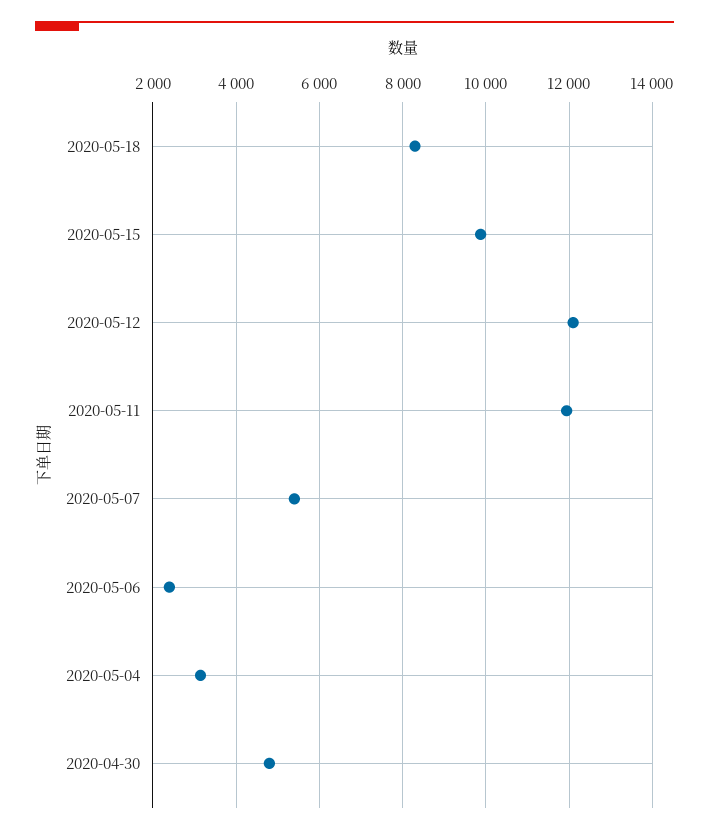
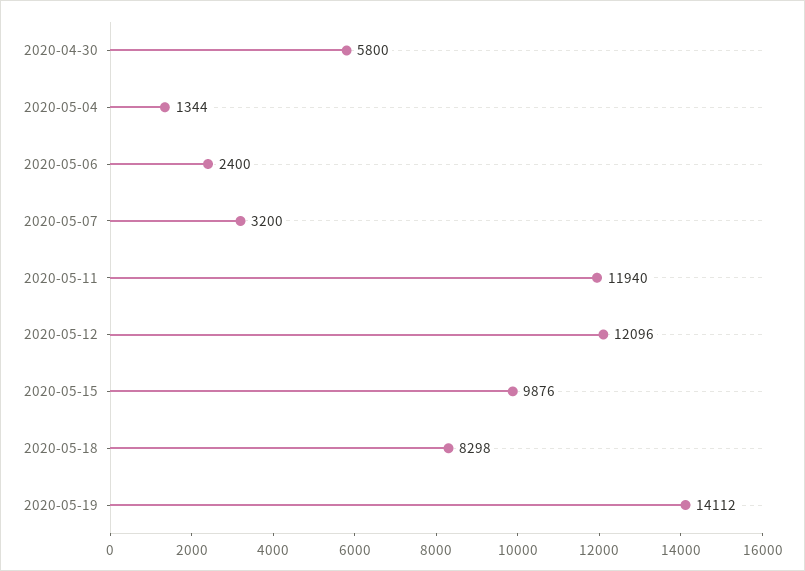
2020-05-07: 5400 -> 3200
2020-05-04: 3200 -> 1344
2020-04-30: 4800 -> 5800
2020-05-19: none -> 14112

